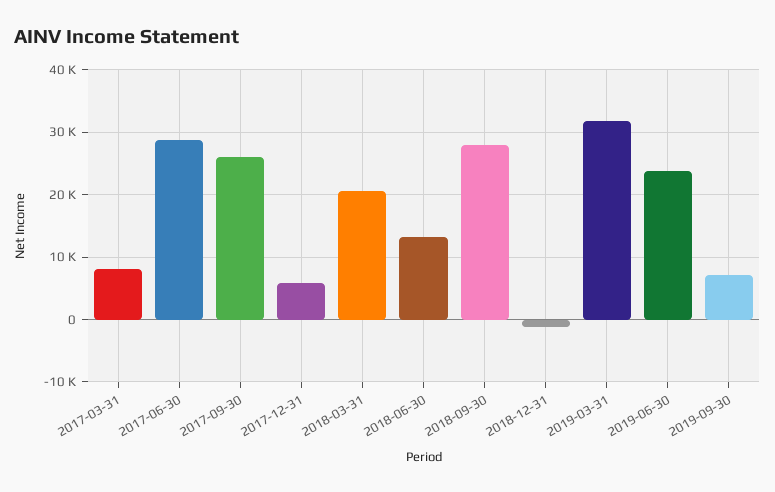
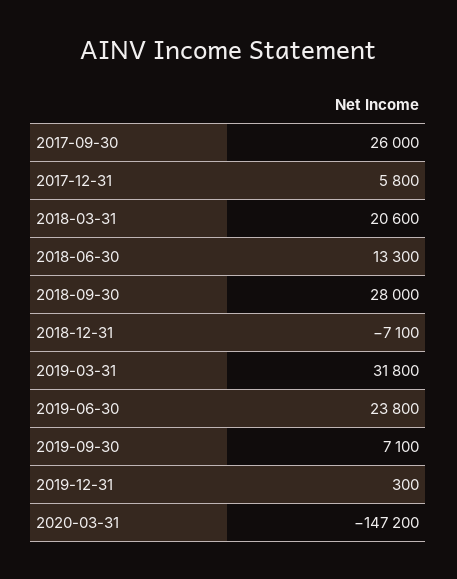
2017-03-31: 8000 -> none
2017-06-30: 29000 -> none
2018-12-31: -1000 -> -7100
2019-12-31: none -> 300
2020-03-31: none -> -147200

